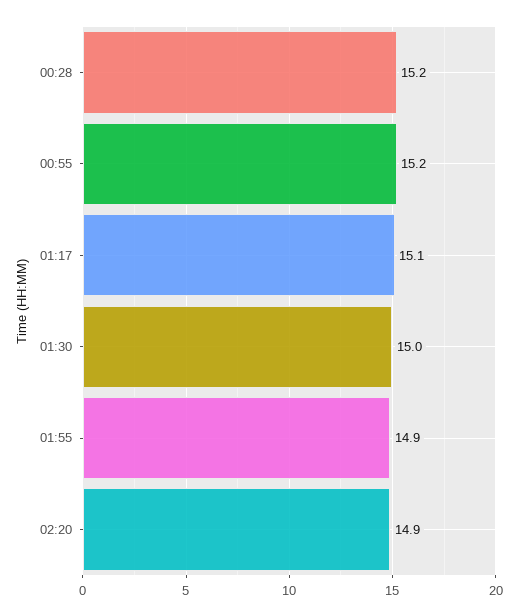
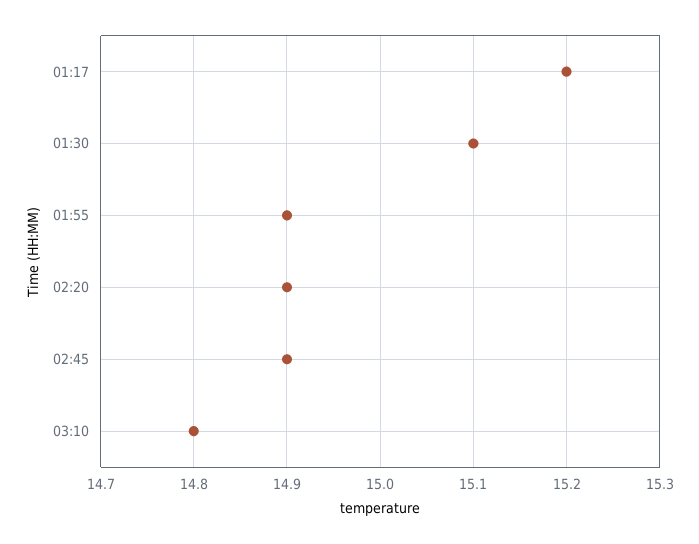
00:28: 15.2 -> none
00:55: 15.2 -> none
01:17: 15.1 -> 15.2
01:30: 15 -> 15.1
02:45: none -> 14.9
03:10: none -> 14.8

